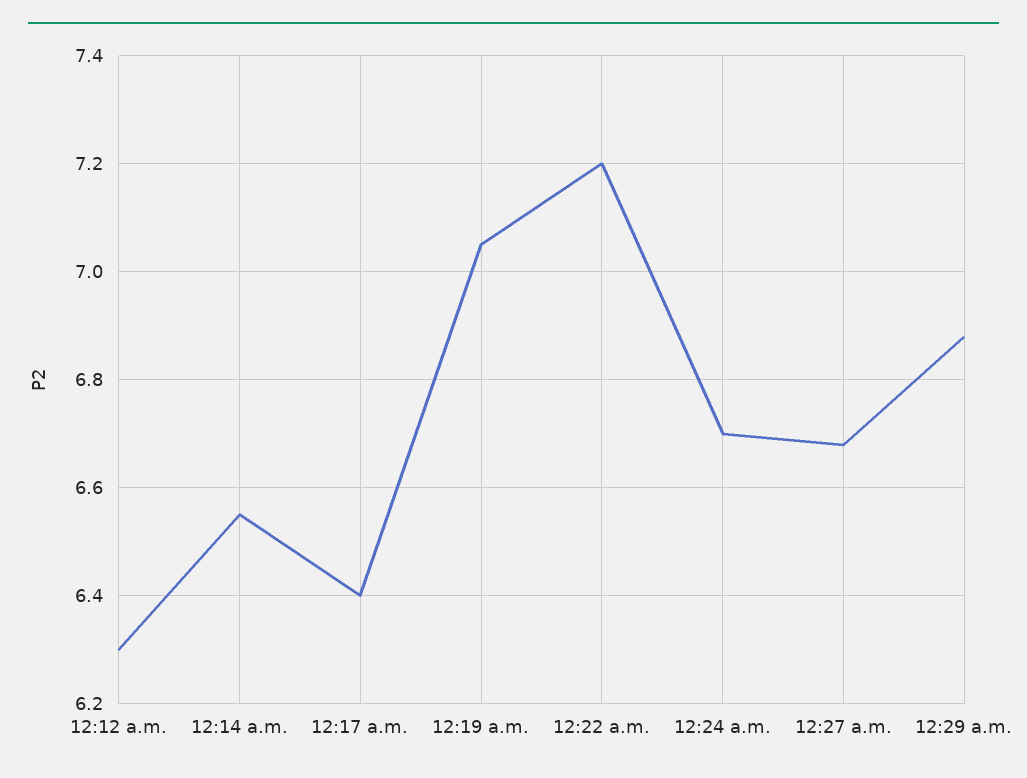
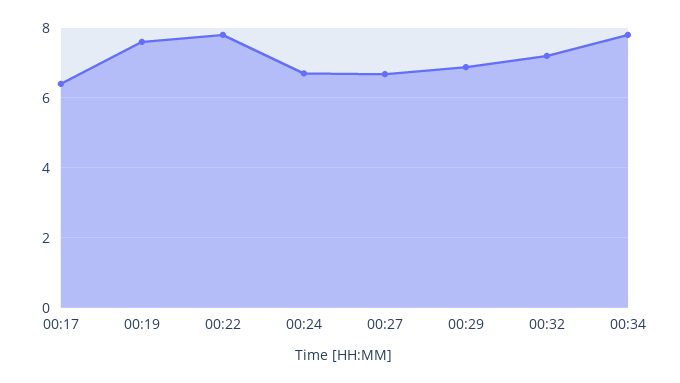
12:12 a.m.: 6.3 -> none
12:14 a.m.: 6.55 -> none
12:19 a.m.: 7.05 -> 7.6
12:22 a.m.: 7.2 -> 7.8
00:32: none -> 7.2
00:34: none -> 7.8

